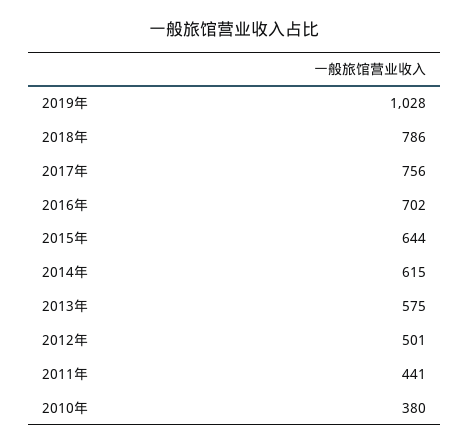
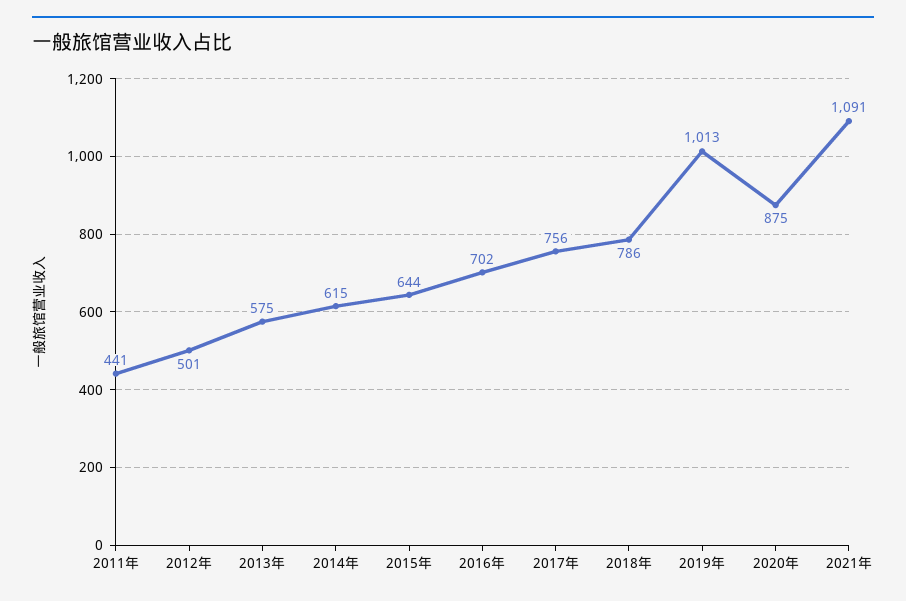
2019年: 1028 -> 1013
2010年: 380 -> none
2020年: none -> 875
2021年: none -> 1091

